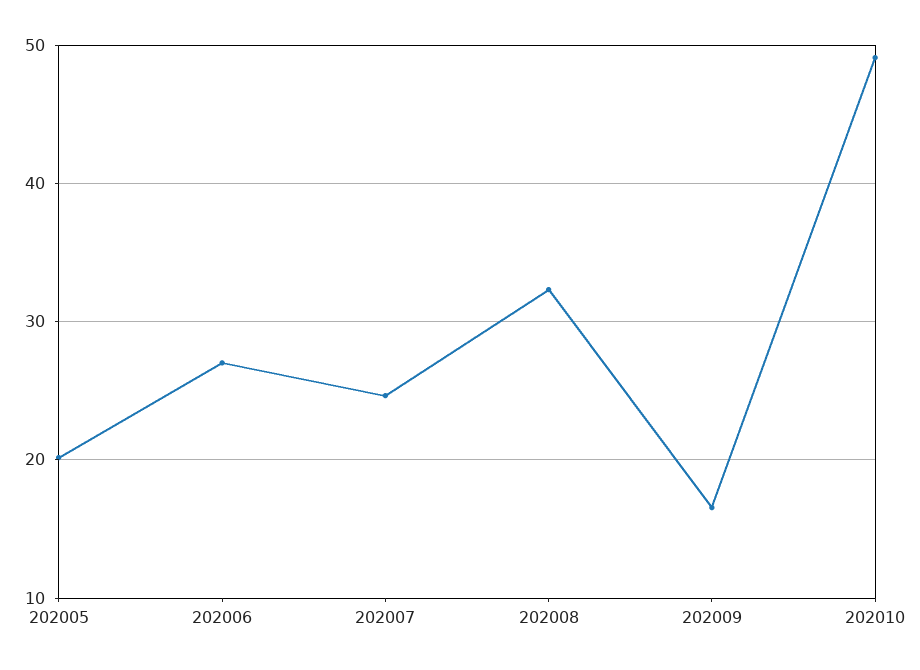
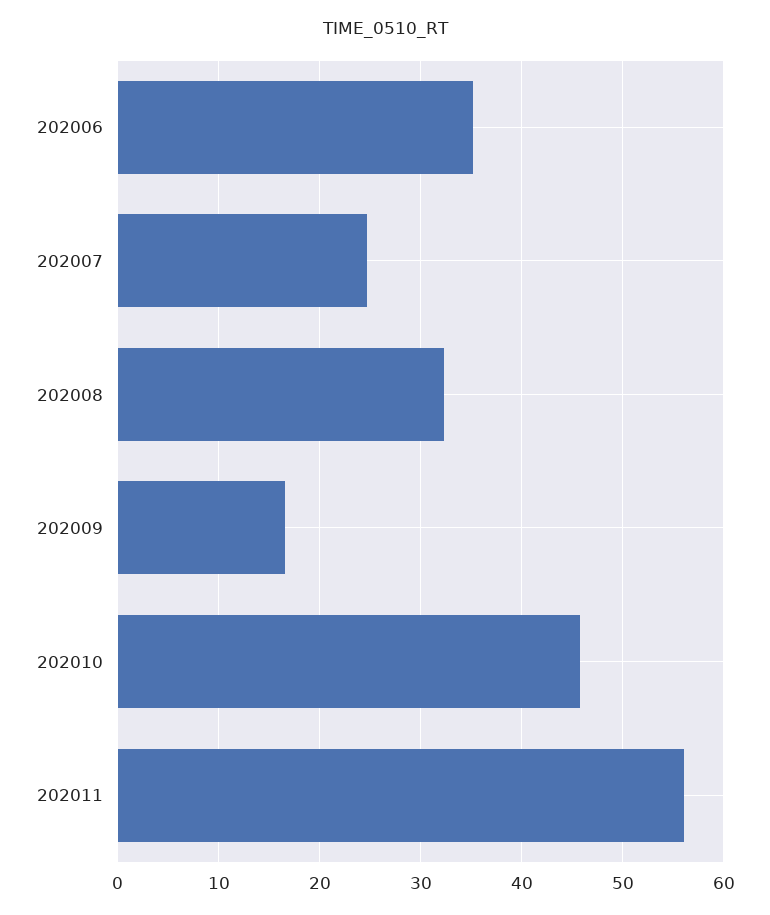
202005: 20 -> none
202006: 27 -> 35
202010: 49 -> 46
202011: none -> 56

